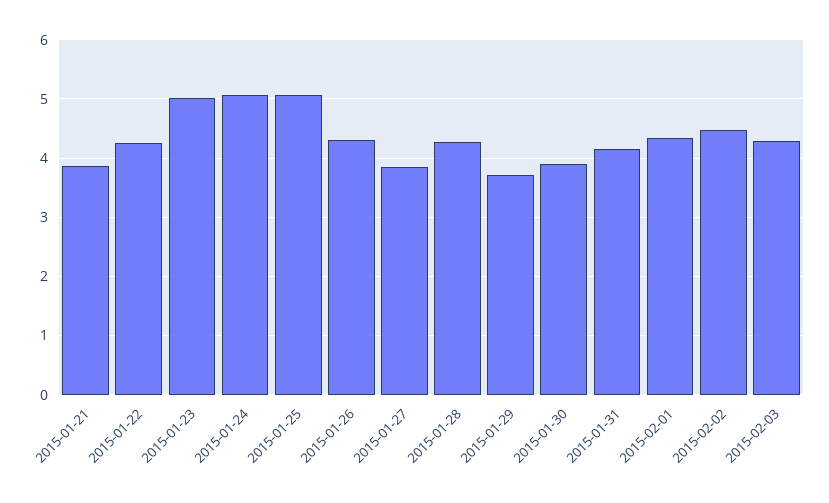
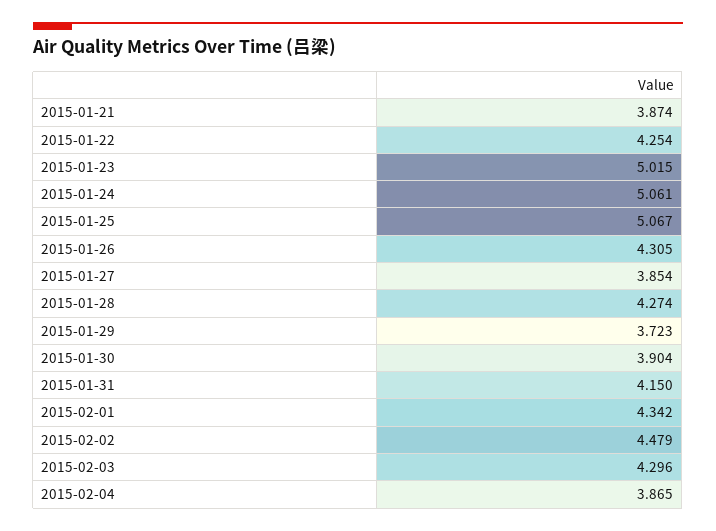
2015-02-04: none -> 3.865

